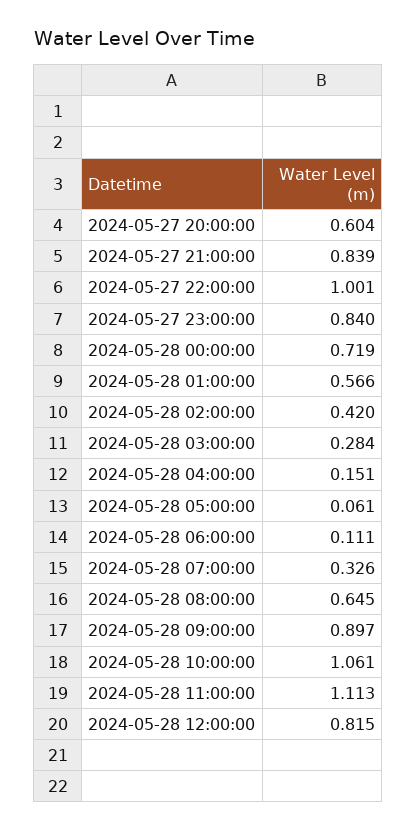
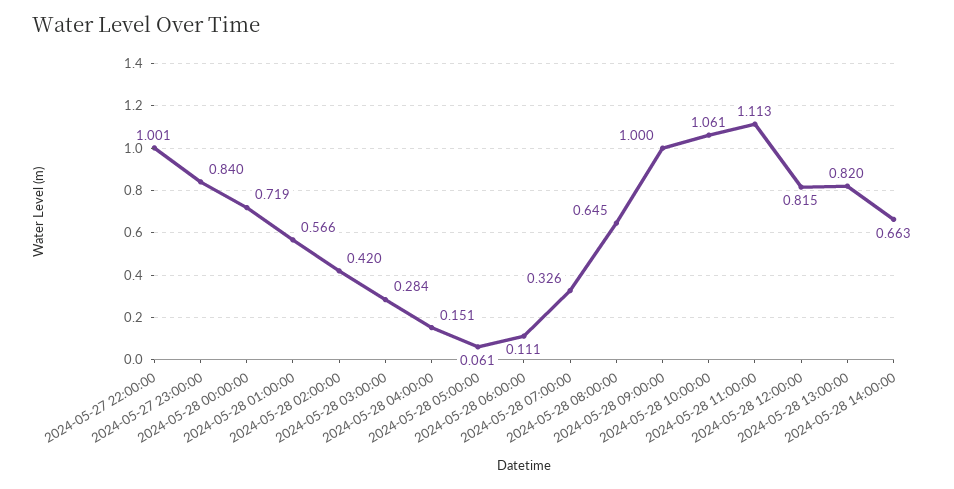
2024-05-27 20:00:00: 0.604 -> none
2024-05-27 21:00:00: 0.839 -> none
2024-05-28 09:00:00: 0.897 -> 1
2024-05-28 13:00:00: none -> 0.82
2024-05-28 14:00:00: none -> 0.663

